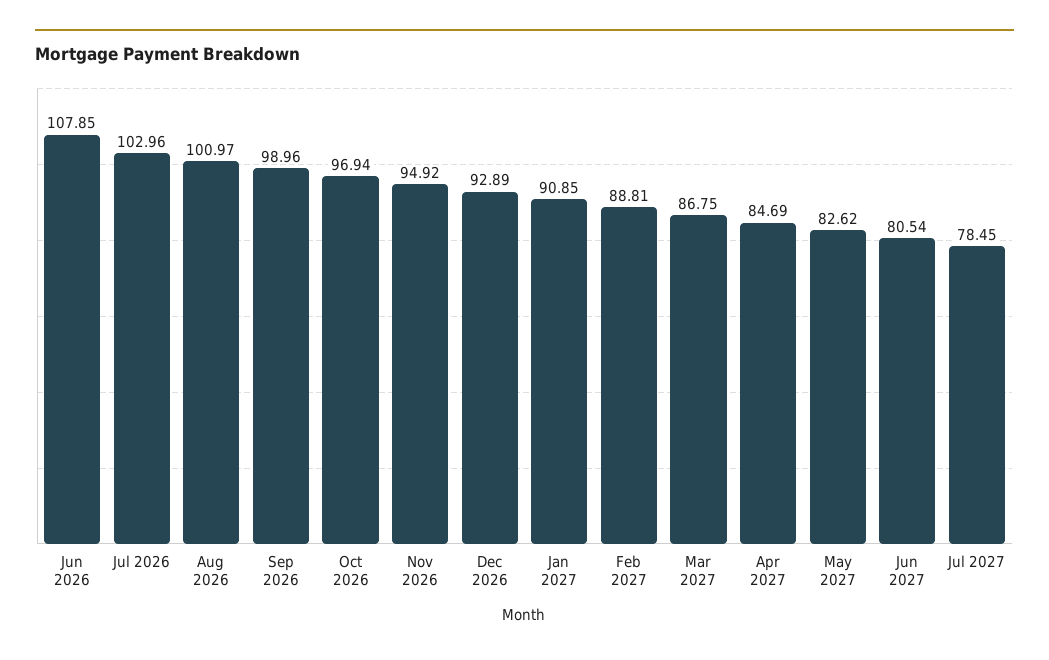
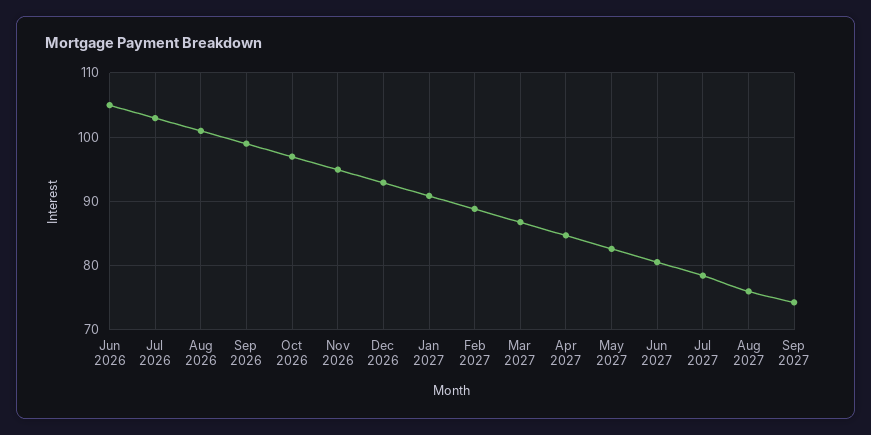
Jun 2026: 107.85 -> 105
Aug 2027: none -> 76
Sep 2027: none -> 74

